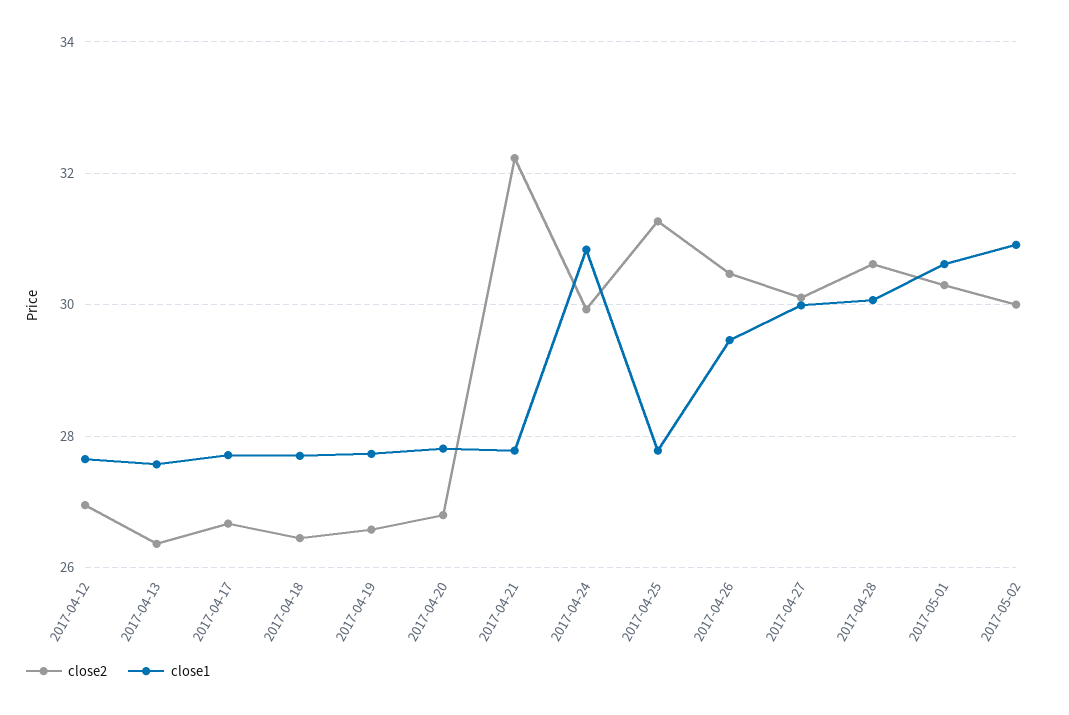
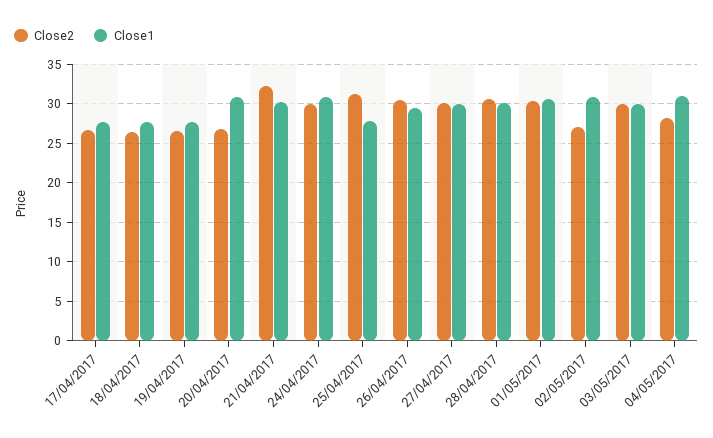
close2, 2017-04-12: 27 -> none
close1, 2017-04-12: 27.6 -> none
close2, 2017-04-13: 26.4 -> none
close1, 2017-04-13: 27.6 -> none
close1, 2017-04-20: 27.8 -> 31
close1, 2017-04-21: 27.8 -> 30
close2, 2017-05-02: 30 -> 27
close2, 03/05/2017: none -> 30
close1, 03/05/2017: none -> 30
close2, 04/05/2017: none -> 28
close1, 04/05/2017: none -> 31

